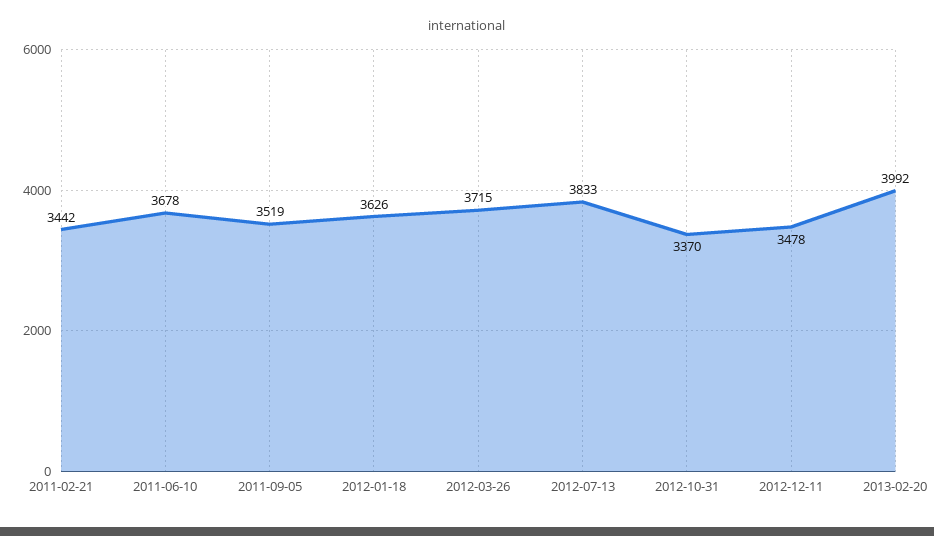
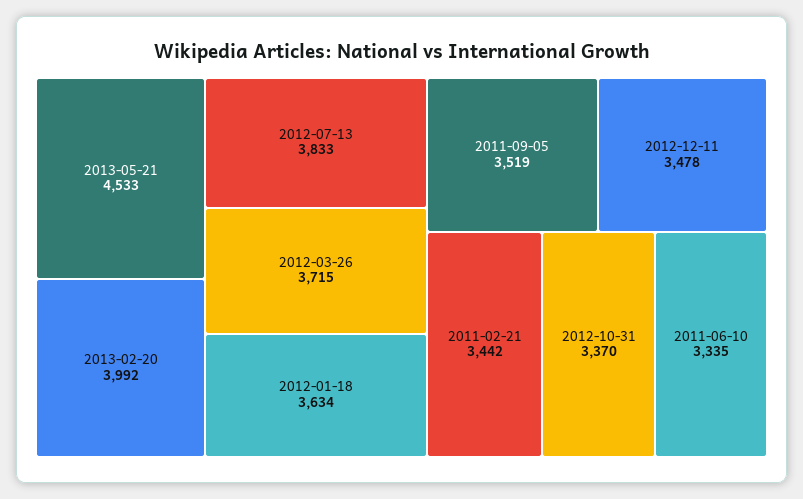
2011-06-10: 3678 -> 3335
2012-01-18: 3626 -> 3634
2013-05-21: none -> 4533

